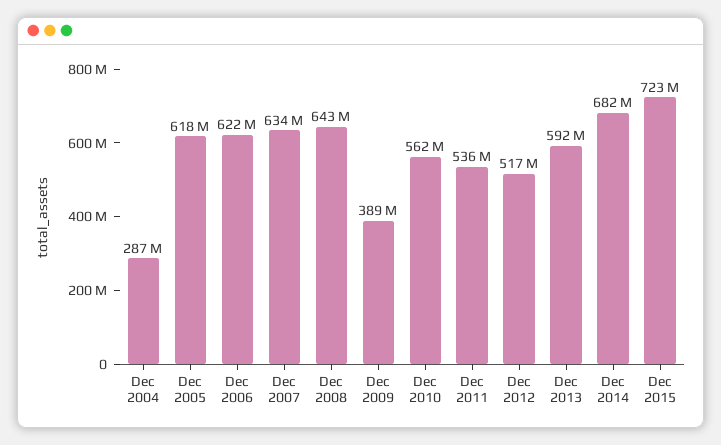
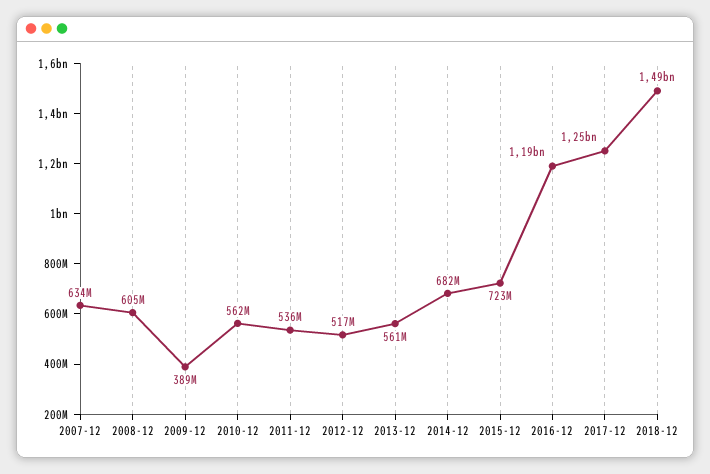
Dec 2004: 287000000 -> none
Dec 2005: 618000000 -> none
Dec 2006: 622000000 -> none
Dec 2008: 643000000 -> 605000000
Dec 2013: 592000000 -> 561000000
2016-12: none -> 1190000000
2017-12: none -> 1250000000
2018-12: none -> 1490000000

